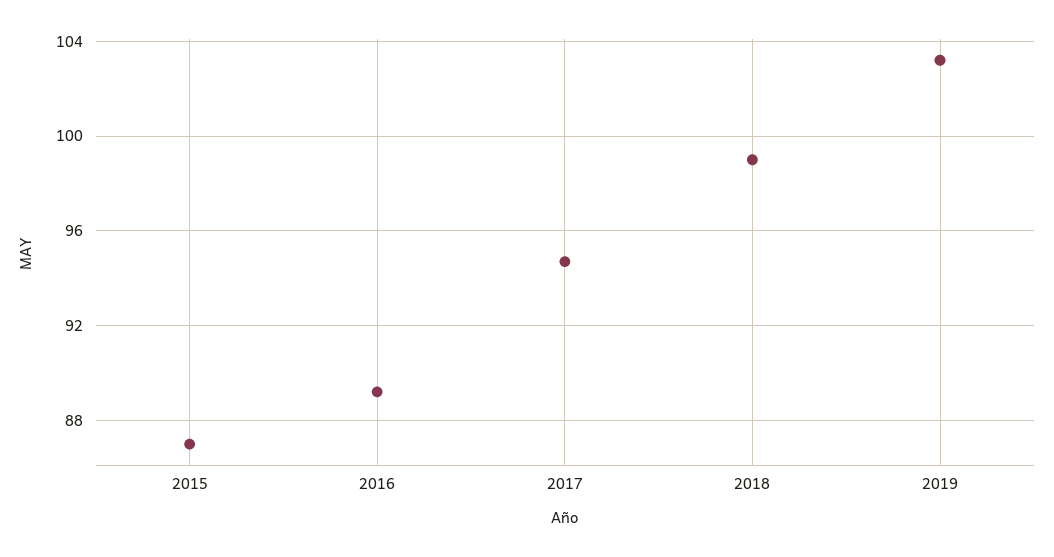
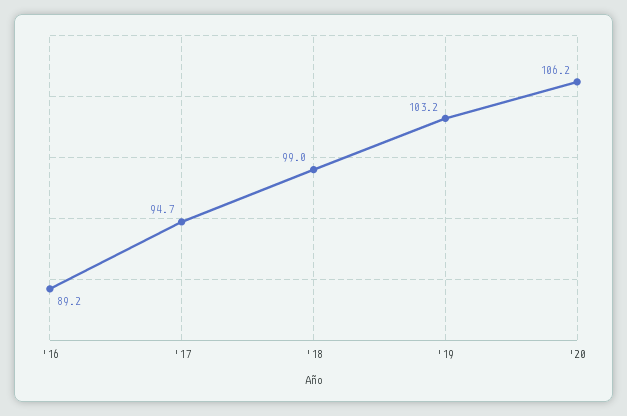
2015: 87 -> none
'20: none -> 106.2

